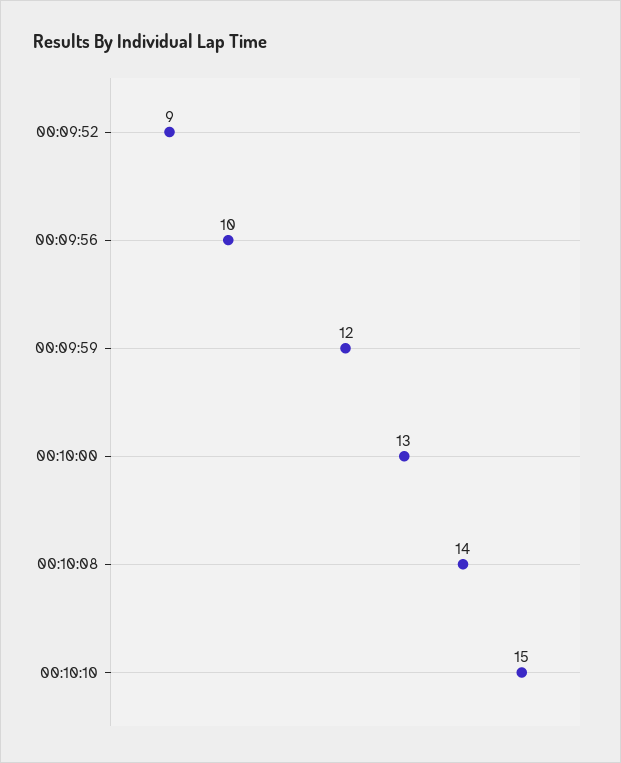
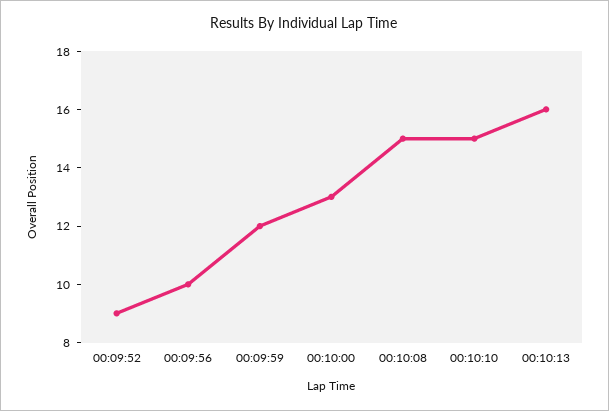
00:10:08: 14 -> 15
00:10:13: none -> 16

